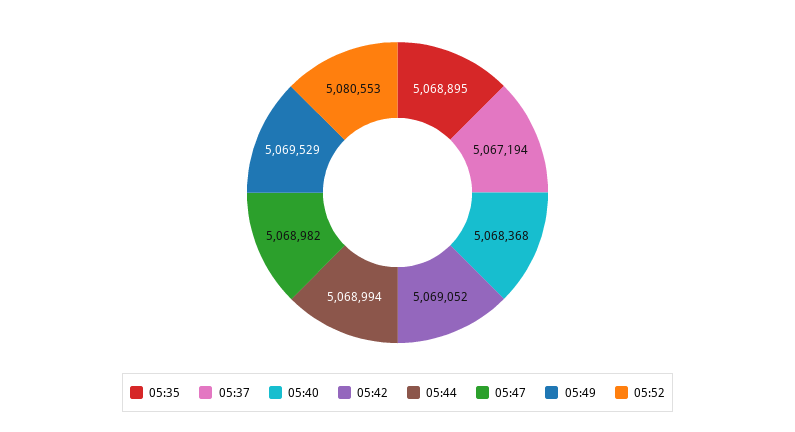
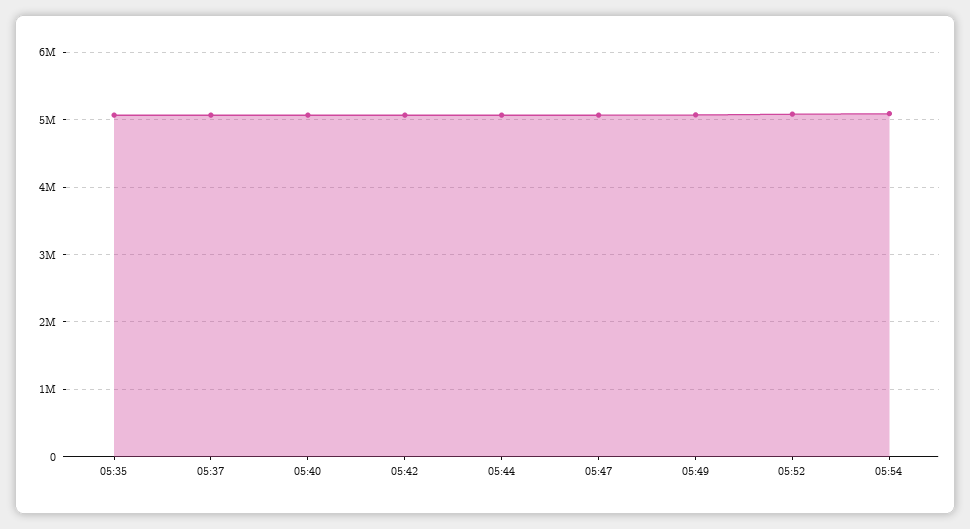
05:54: none -> 5100000

